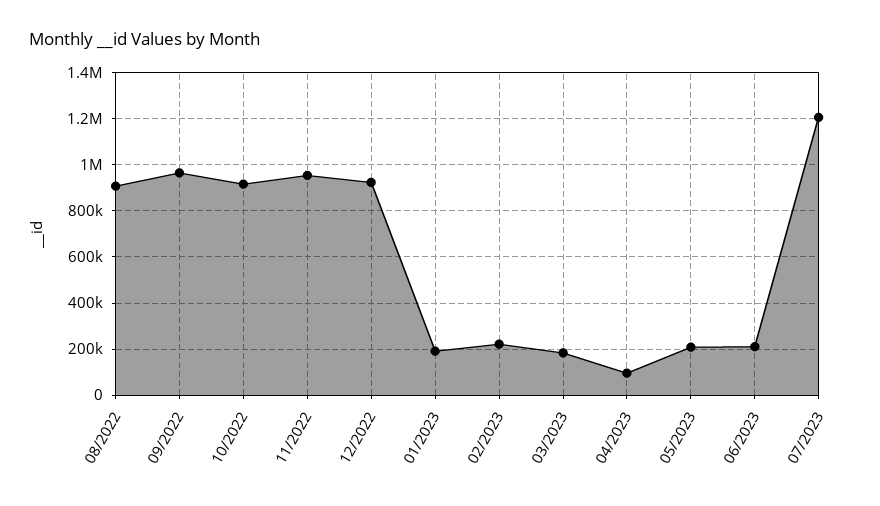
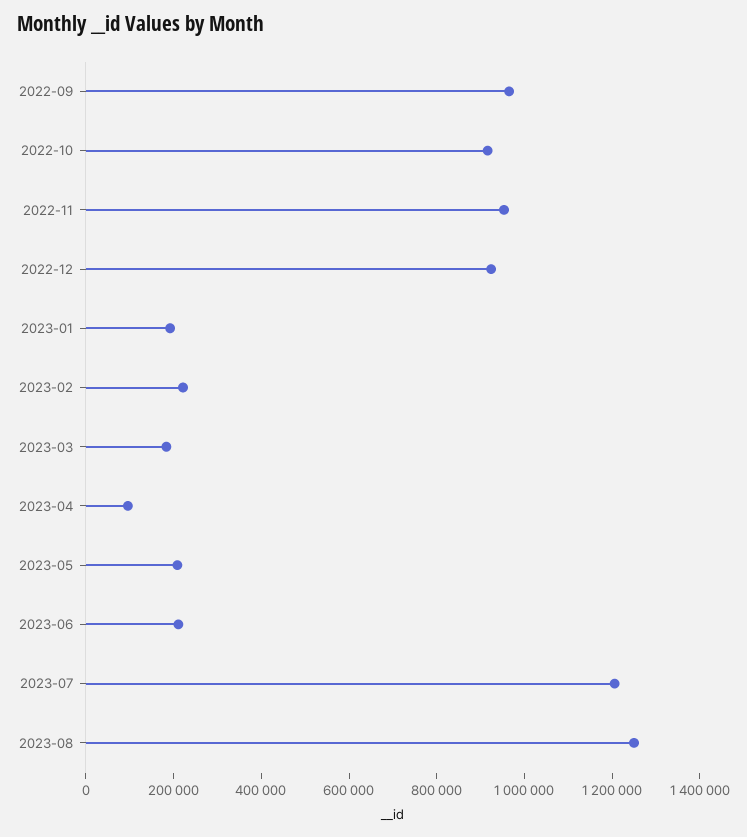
08/2022: 900000 -> none
2023-08: none -> 1250000

